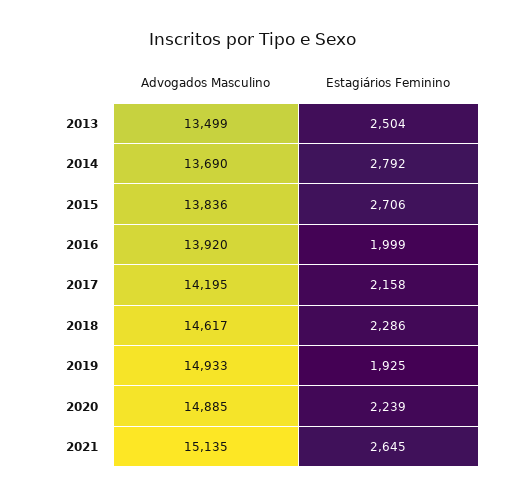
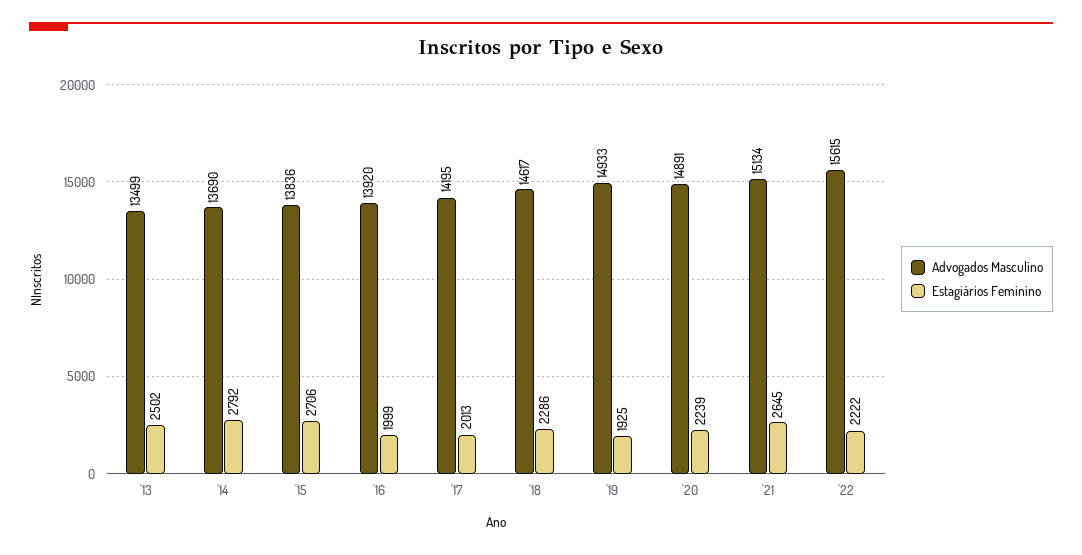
Estagiários Feminino, 2013: 2504 -> 2502
Estagiários Feminino, 2017: 2158 -> 2013
Advogados Masculino, 2020: 14885 -> 14891
Advogados Masculino, 2021: 15135 -> 15134
Advogados Masculino, '22: none -> 15615
Estagiários Feminino, '22: none -> 2222

